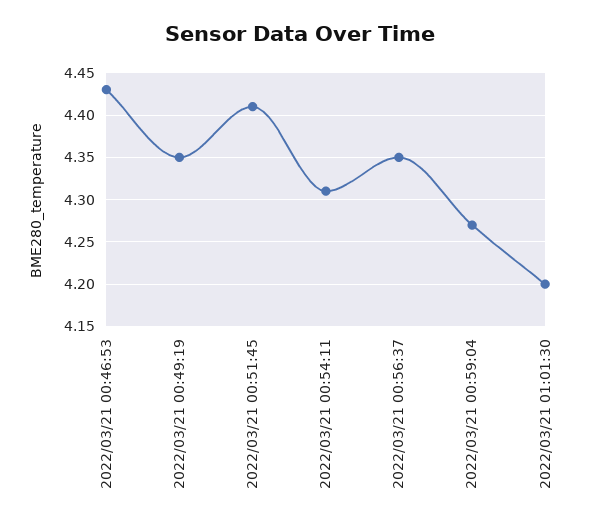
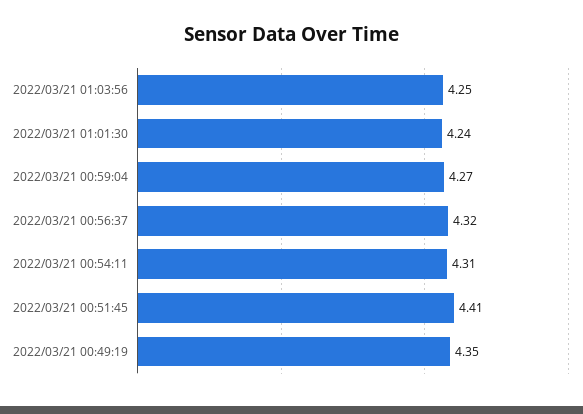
2022/03/21 00:46:53: 4.43 -> none
2022/03/21 00:56:37: 4.35 -> 4.32
2022/03/21 01:01:30: 4.2 -> 4.24
2022/03/21 01:03:56: none -> 4.25

